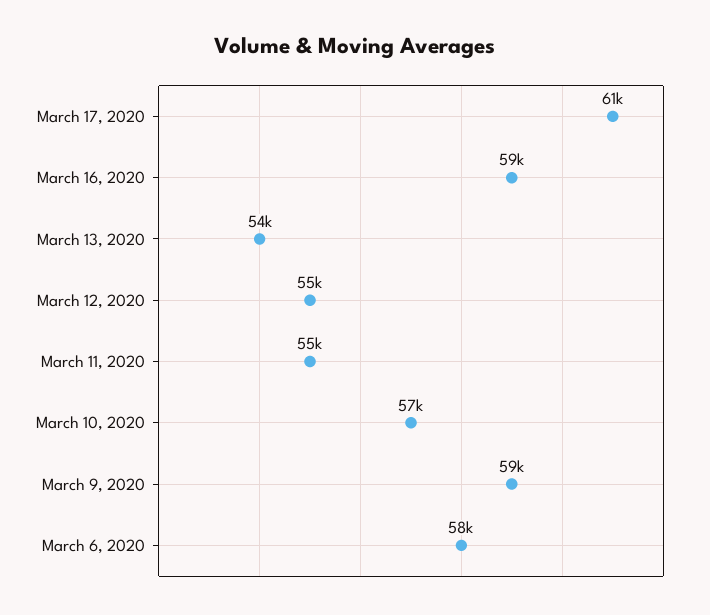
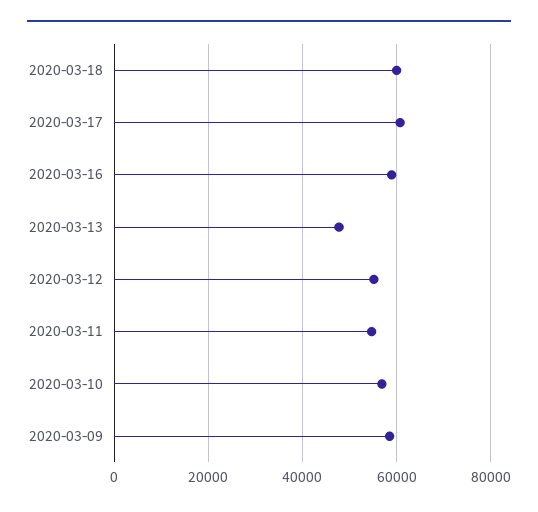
March 13, 2020: 54000 -> 48000
March 6, 2020: 58000 -> none
2020-03-18: none -> 60000

